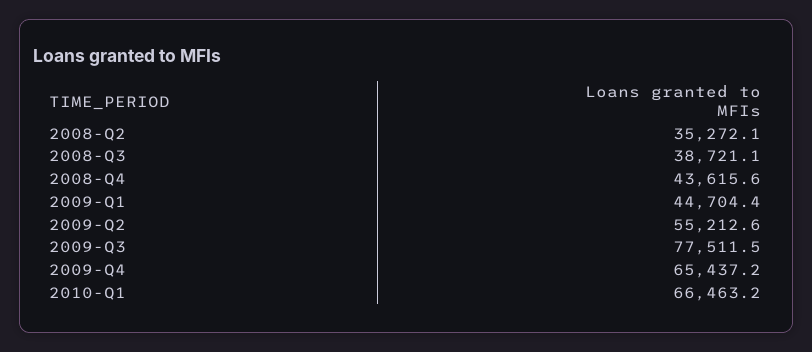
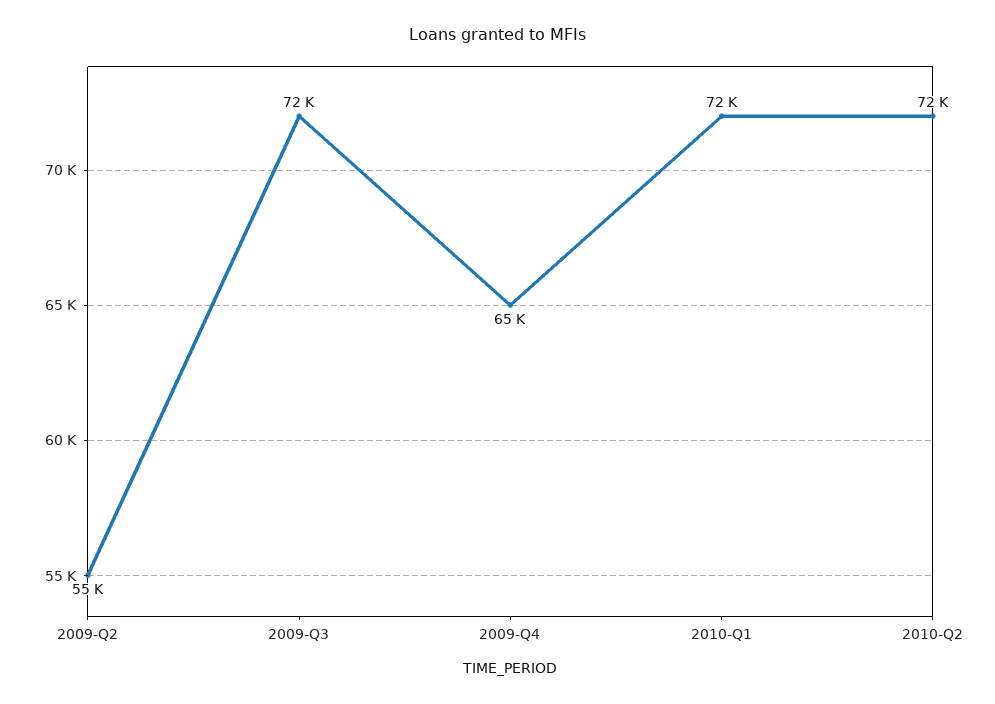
2008-Q2: 35272.1 -> none
2008-Q3: 38721.1 -> none
2008-Q4: 43615.6 -> none
2009-Q1: 44704.4 -> none
2009-Q3: 77511.5 -> 72000
2010-Q1: 66463.2 -> 72000
2010-Q2: none -> 72000

